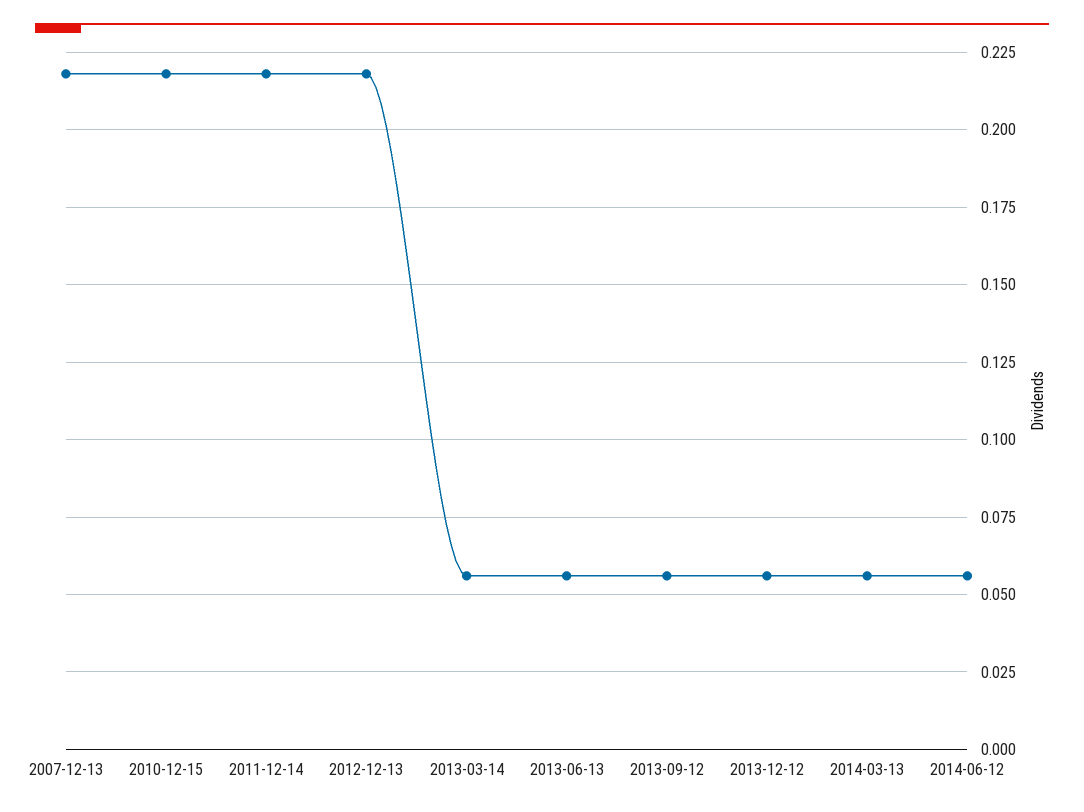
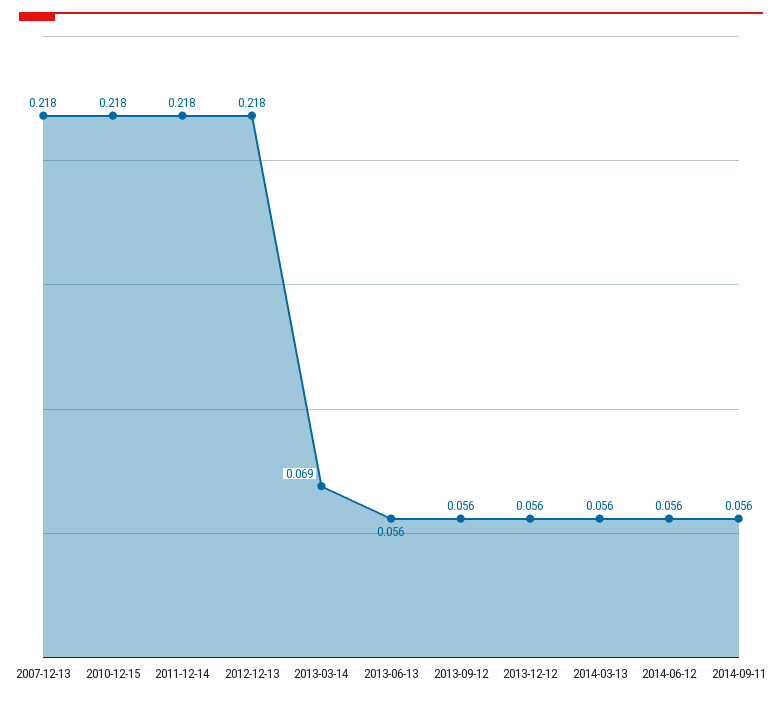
2013-03-14: 0.055 -> 0.069
2014-09-11: none -> 0.056

